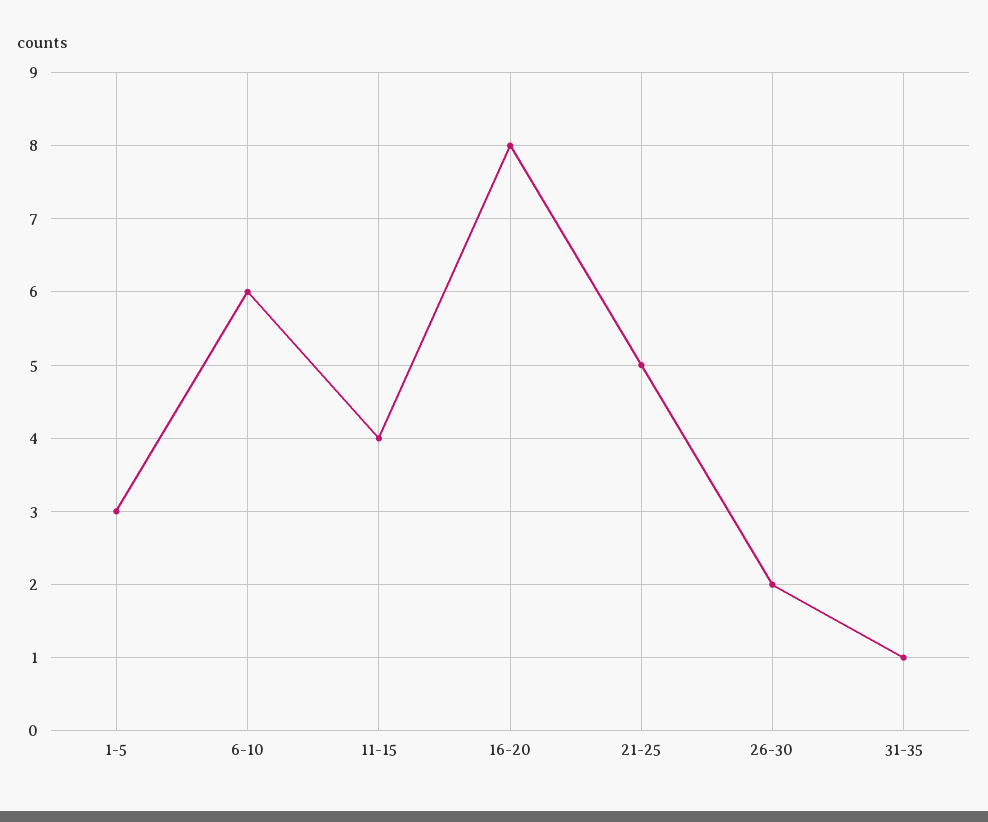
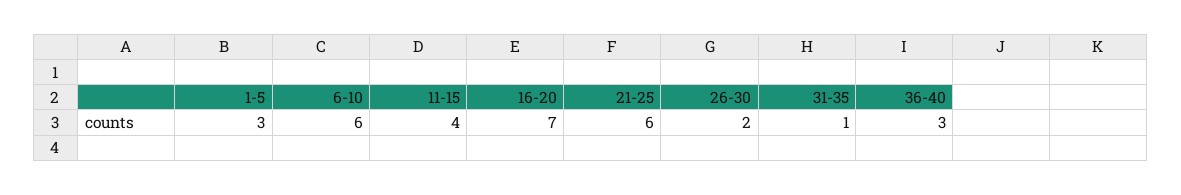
16-20: 8 -> 7
21-25: 5 -> 6
36-40: none -> 3

